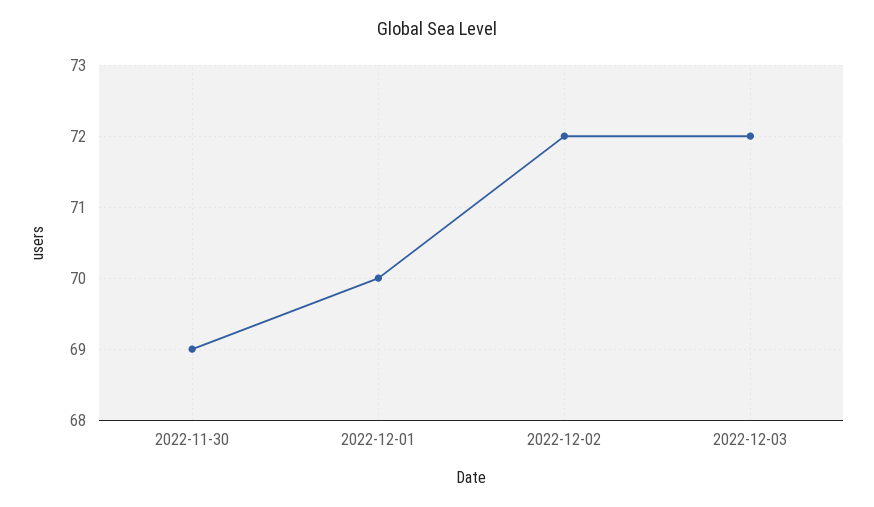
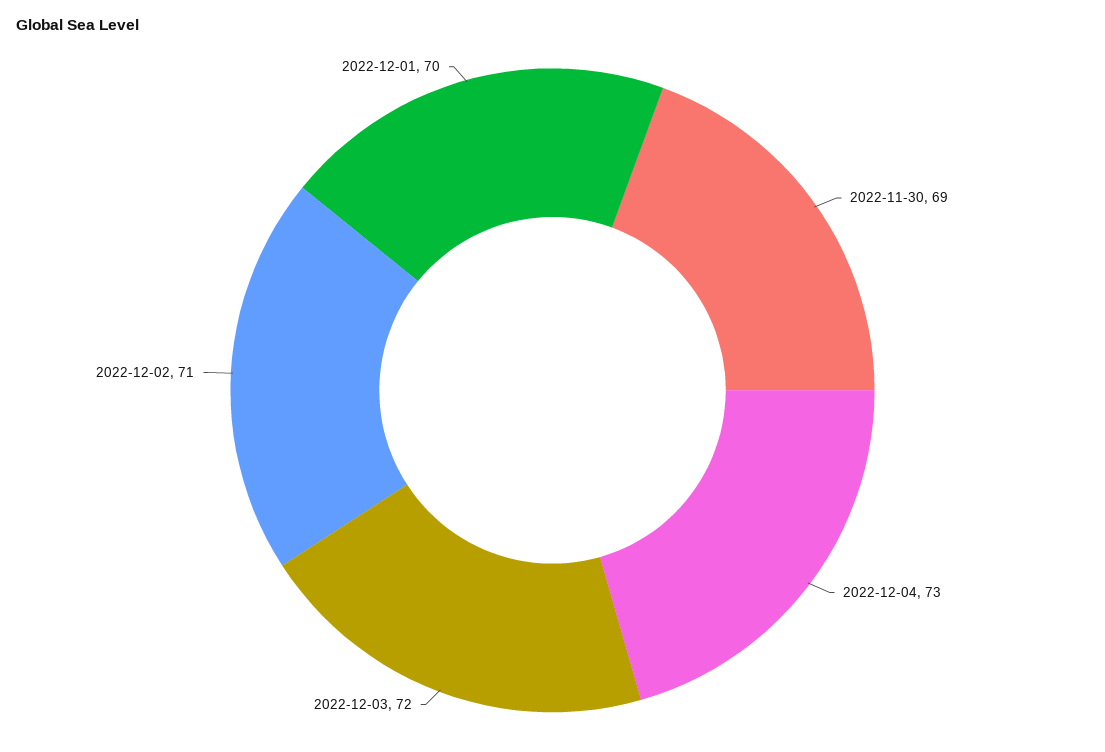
2022-12-02: 72 -> 71
2022-12-04: none -> 73

